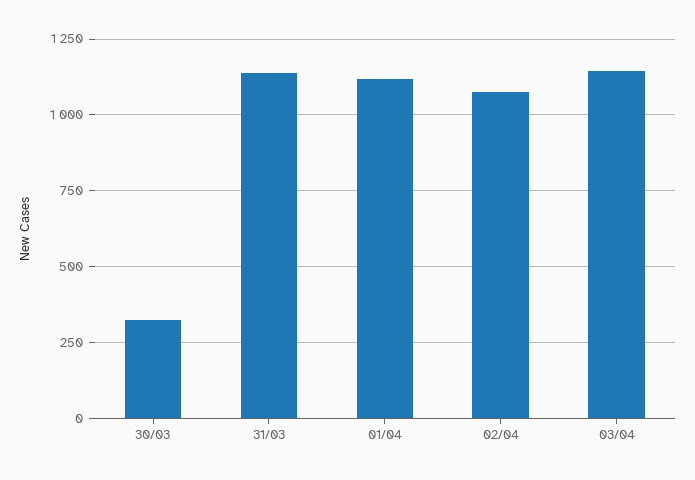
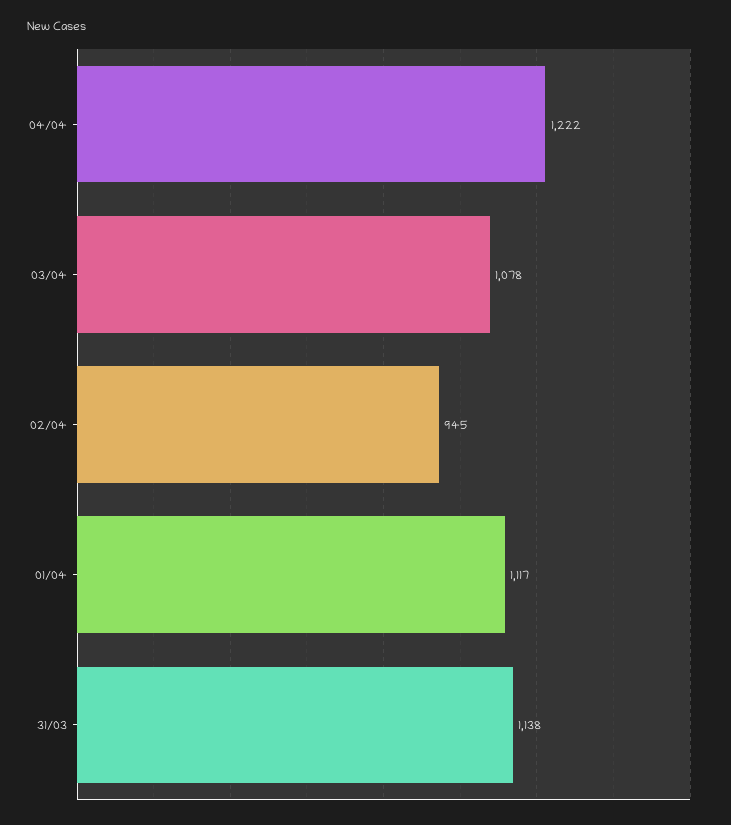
30/03: 325 -> none
02/04: 1075 -> 945
03/04: 1150 -> 1078
04/04: none -> 1222

